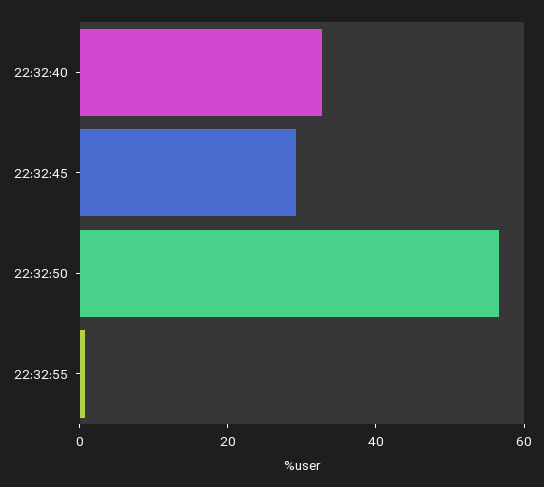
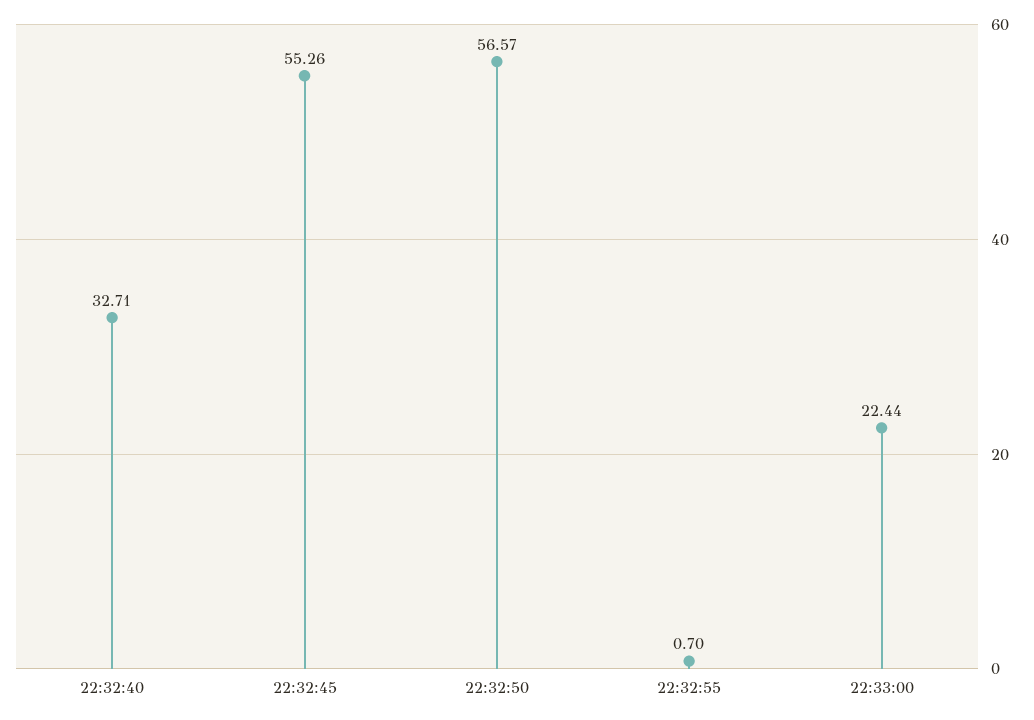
22:32:45: 30 -> 55.26
22:33:00: none -> 22.44

